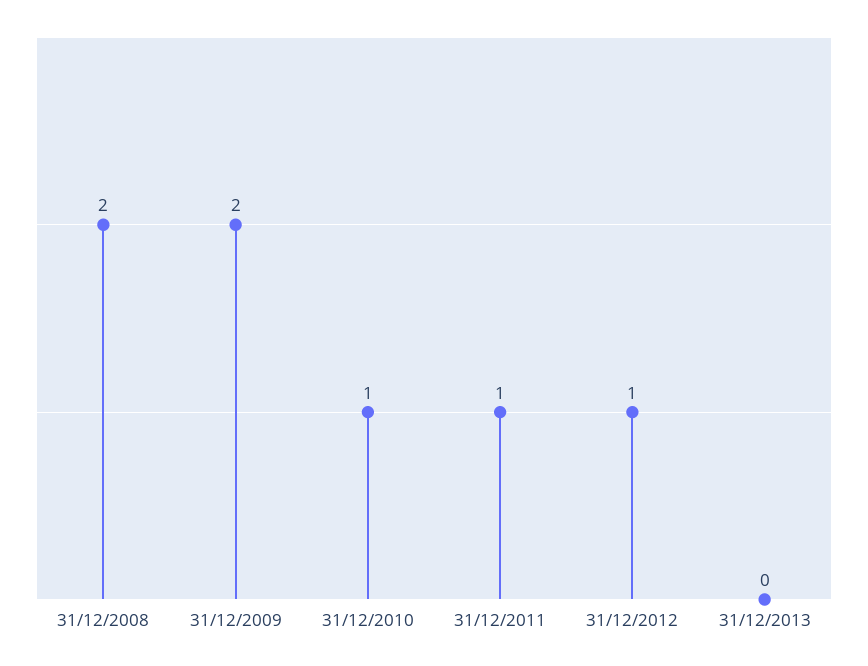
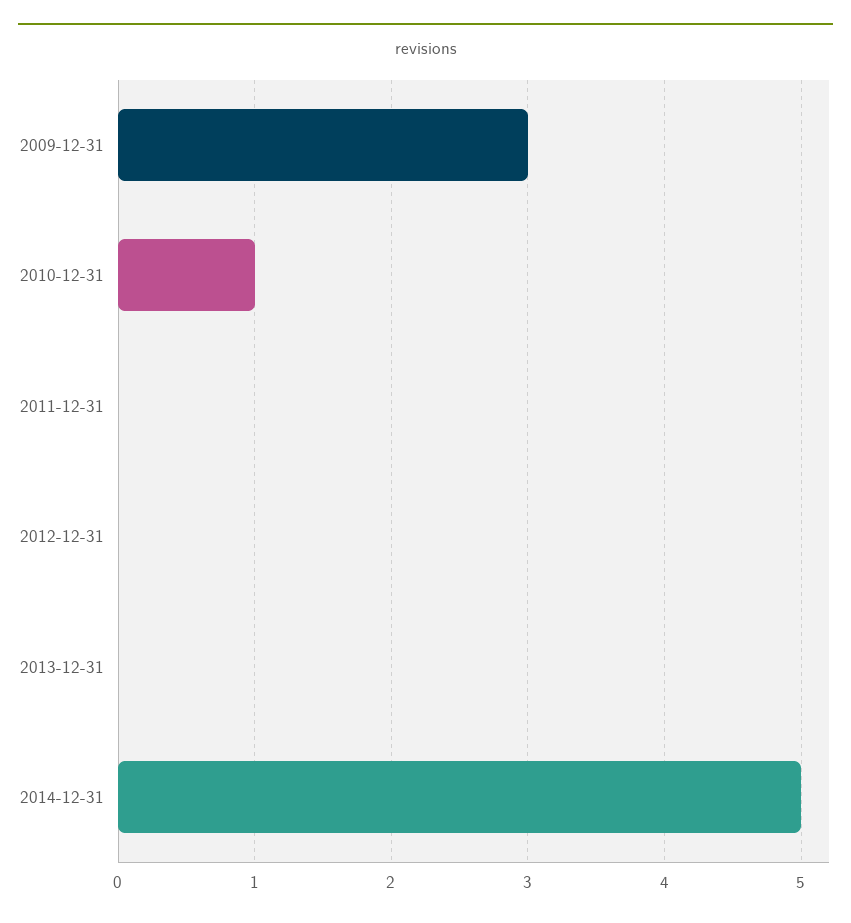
31/12/2008: 2 -> none
31/12/2009: 2 -> 3
31/12/2011: 1 -> 0
31/12/2012: 1 -> 0
2014-12-31: none -> 5

